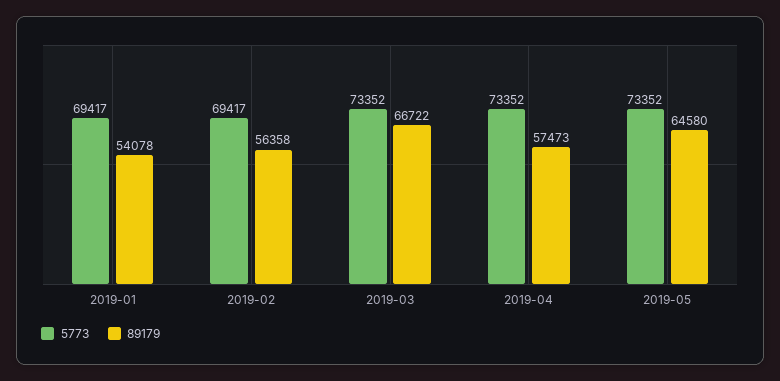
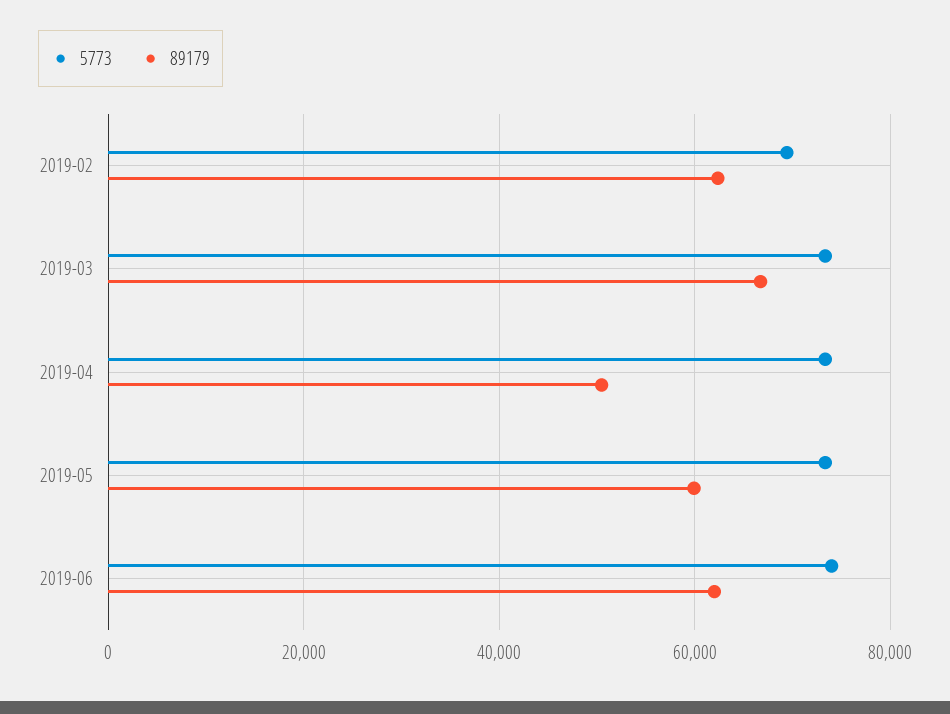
5773, 2019-01: 69417 -> none
89179, 2019-01: 54078 -> none
89179, 2019-02: 56358 -> 62000
89179, 2019-04: 57473 -> 50000
89179, 2019-05: 64580 -> 60000
5773, 2019-06: none -> 74000
89179, 2019-06: none -> 62000

